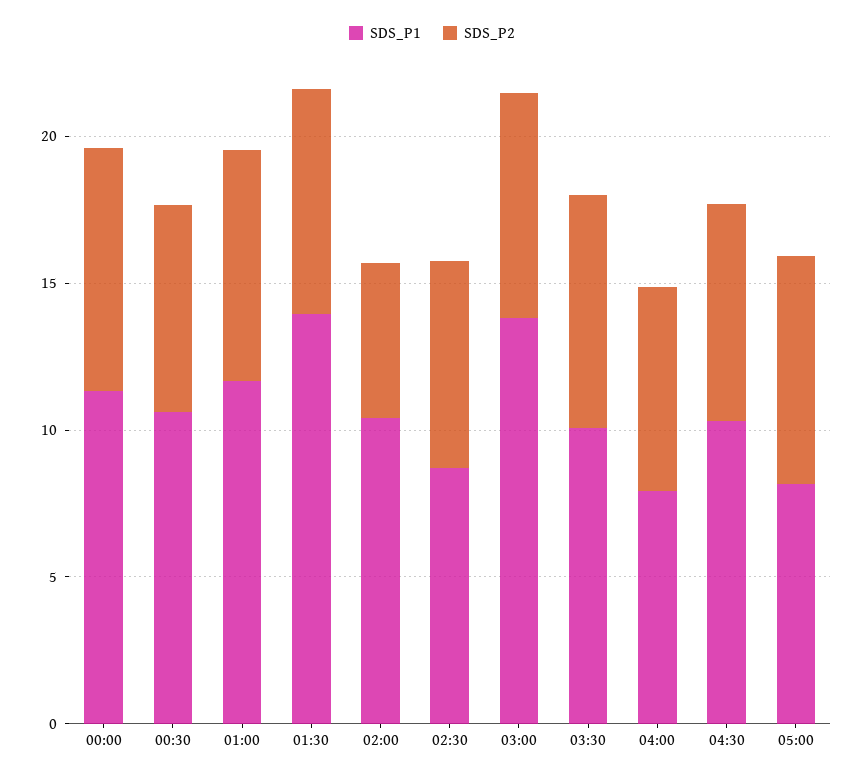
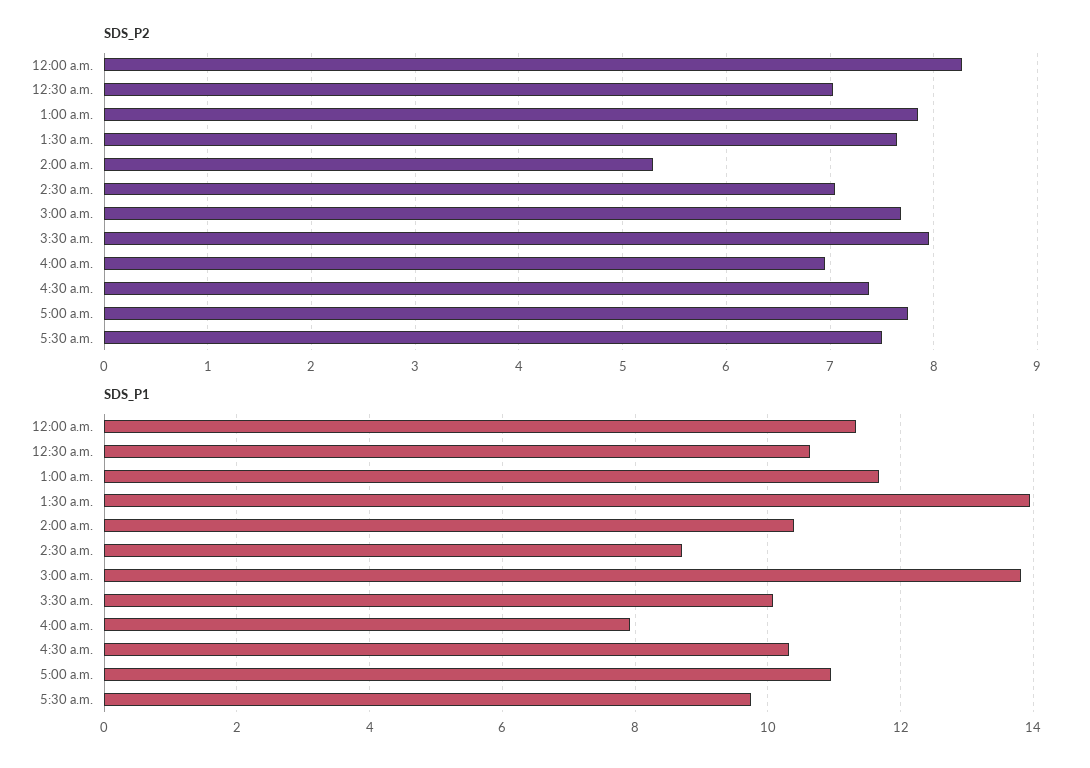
SDS_P1, 05:00: 8 -> 11
SDS_P2, 5:30 a.m.: none -> 7.5
SDS_P1, 5:30 a.m.: none -> 9.8

